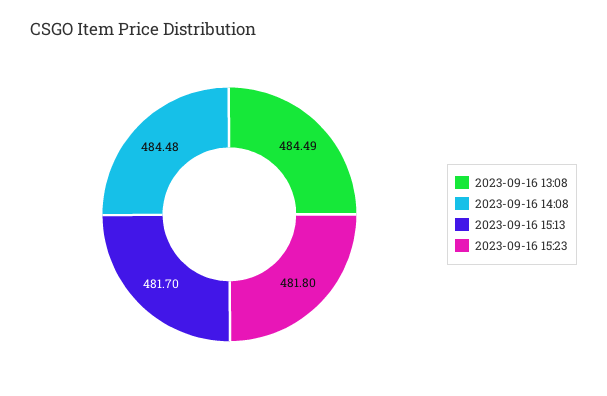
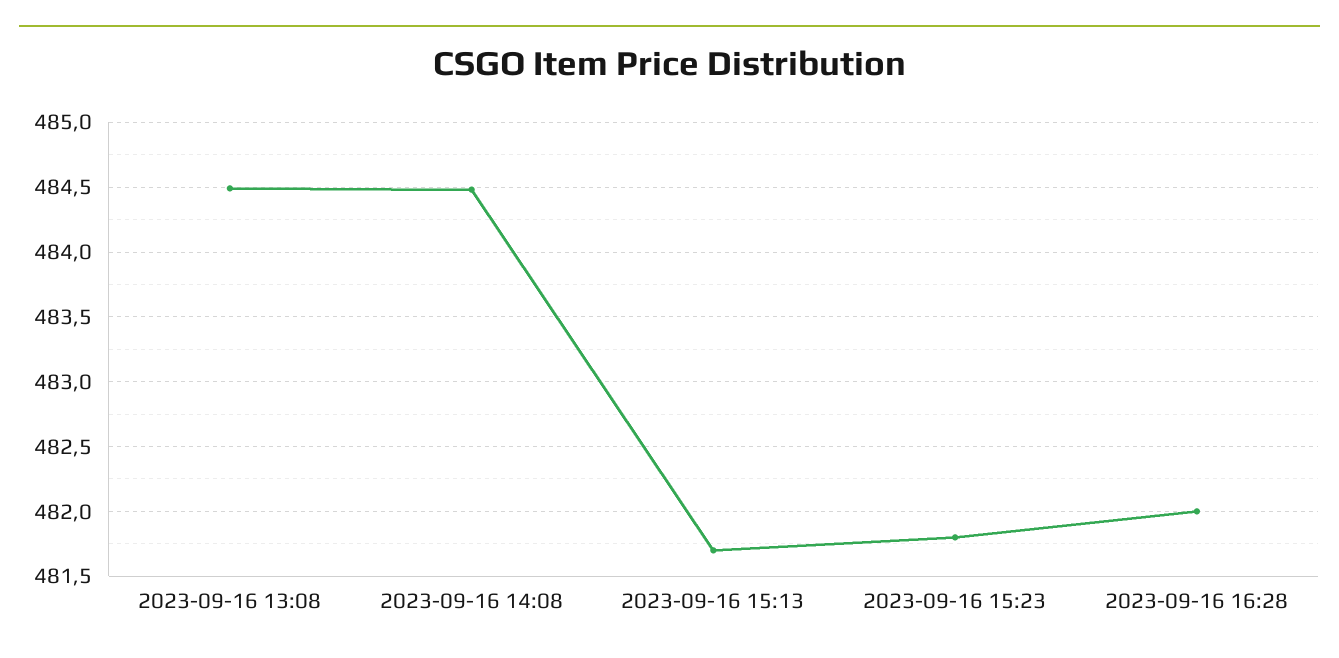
2023-09-16 16:28: none -> 482

